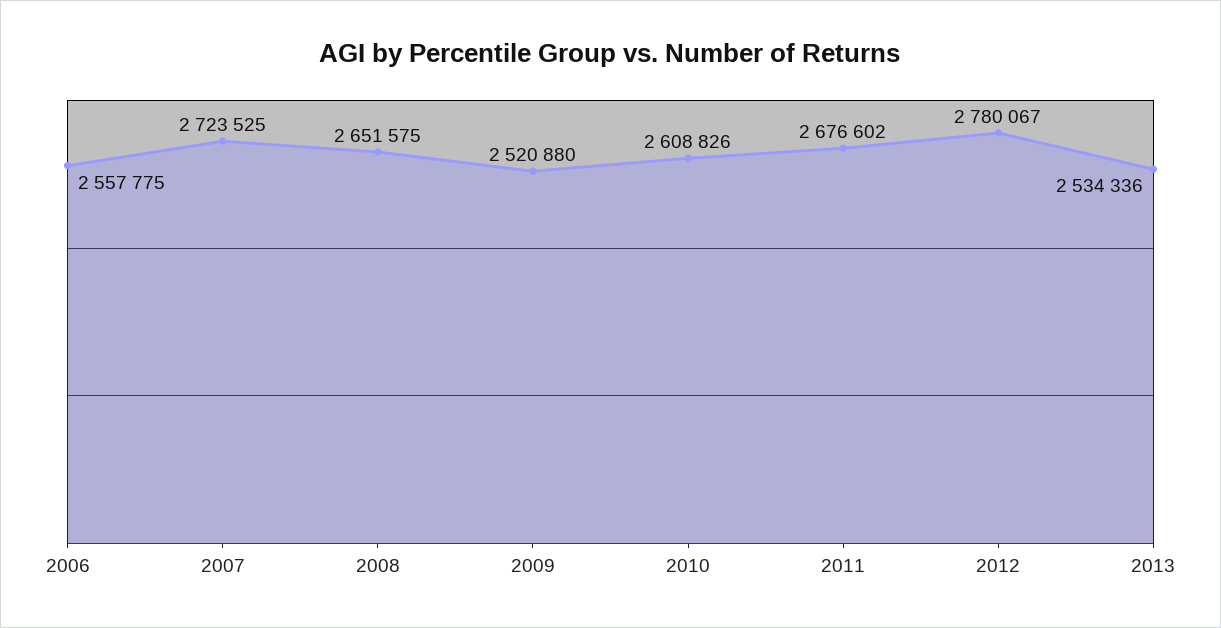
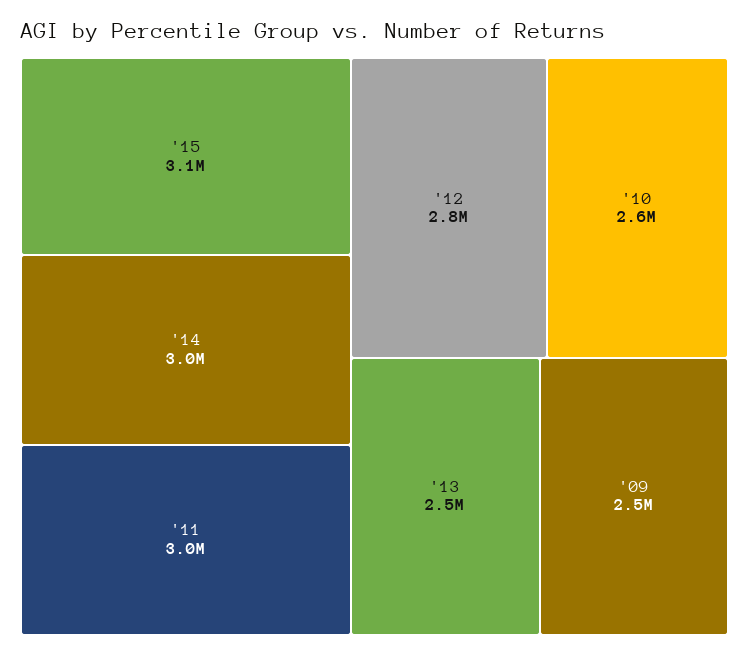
2006: 2557775 -> none
2007: 2723525 -> none
2008: 2651575 -> none
2011: 2676602 -> 3000000
'15: none -> 3100000
'14: none -> 3000000

